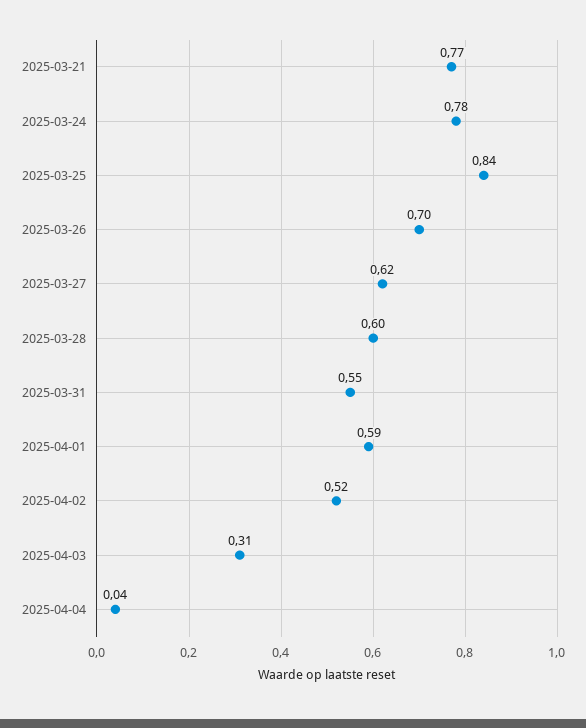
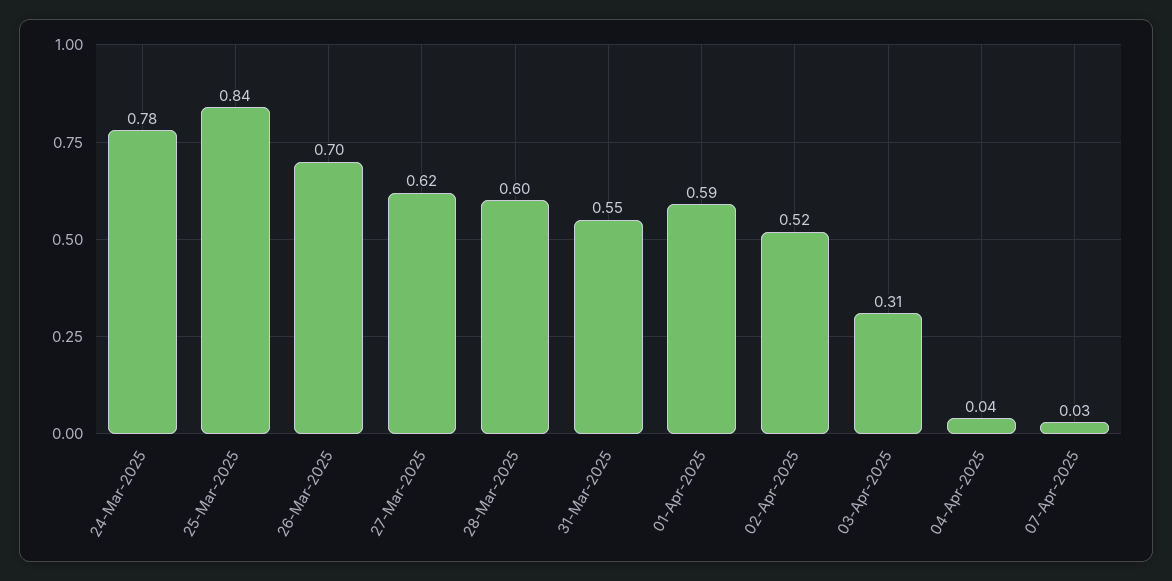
2025-03-21: 0.77 -> none
07-Apr-2025: none -> 0.03

